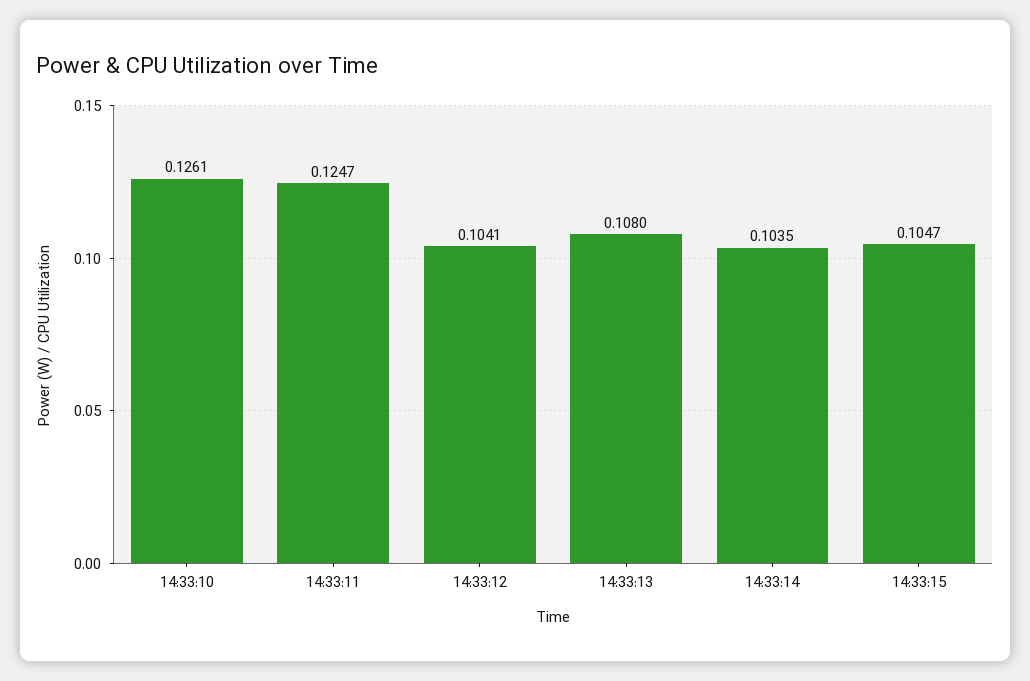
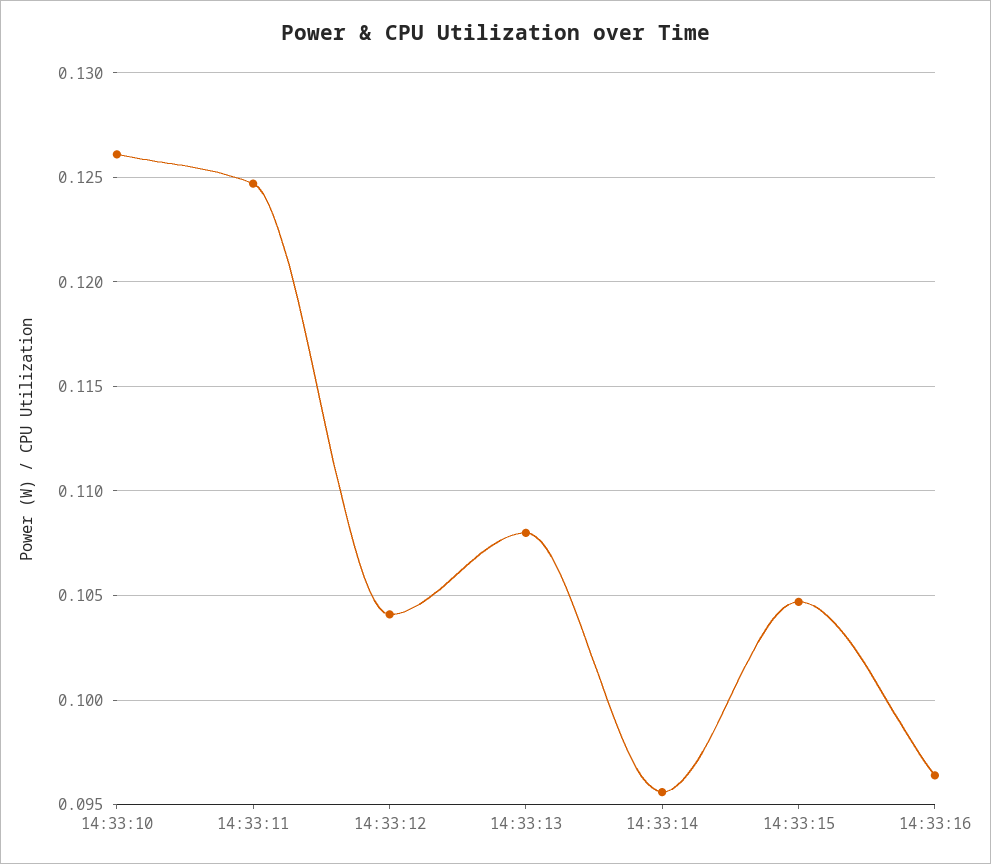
14:33:14: 0.1035 -> 0.0955
14:33:16: none -> 0.0965

